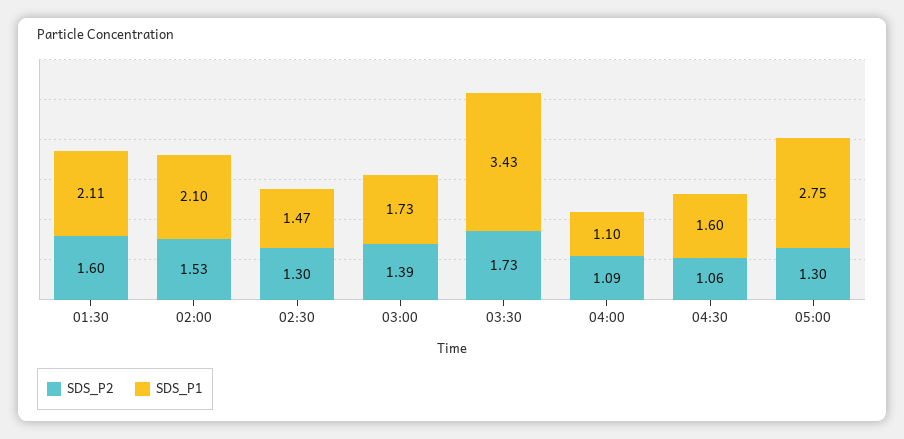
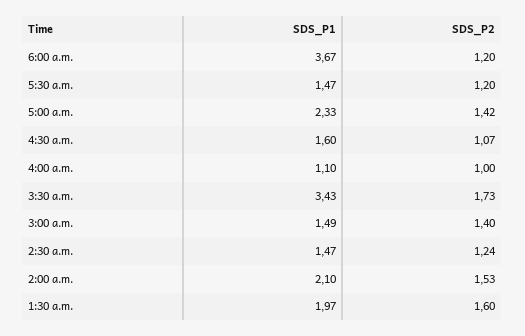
SDS_P1, 01:30: 2.11 -> 1.97
SDS_P2, 02:30: 1.3 -> 1.24
SDS_P2, 03:00: 1.39 -> 1.4
SDS_P1, 03:00: 1.73 -> 1.49
SDS_P2, 04:00: 1.09 -> 1
SDS_P2, 04:30: 1.06 -> 1.07
SDS_P2, 05:00: 1.3 -> 1.42
SDS_P1, 05:00: 2.75 -> 2.33
SDS_P1, 6:00 a.m.: none -> 3.67
SDS_P2, 6:00 a.m.: none -> 1.2
SDS_P1, 5:30 a.m.: none -> 1.47
SDS_P2, 5:30 a.m.: none -> 1.2

